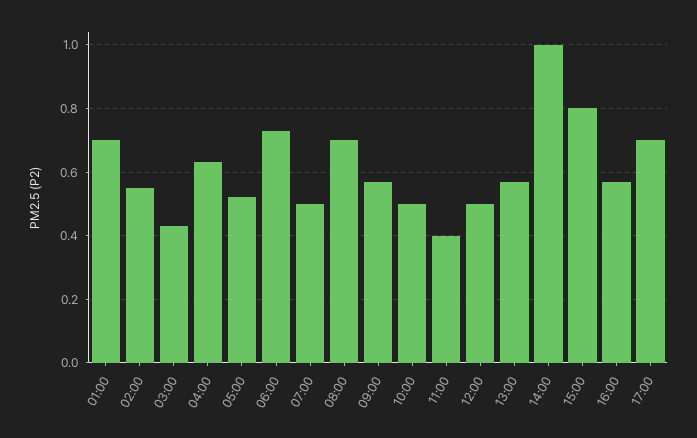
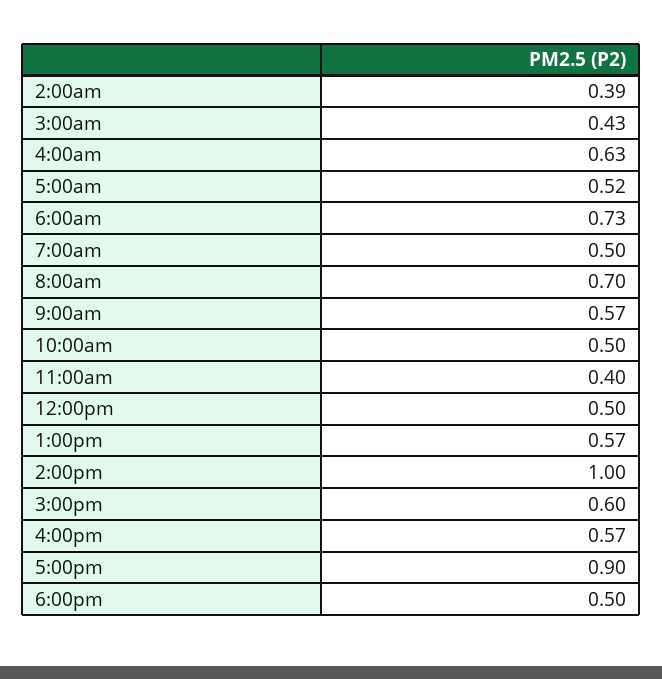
01:00: 0.7 -> none
02:00: 0.55 -> 0.39
15:00: 0.8 -> 0.6
17:00: 0.7 -> 0.9
6:00pm: none -> 0.5

